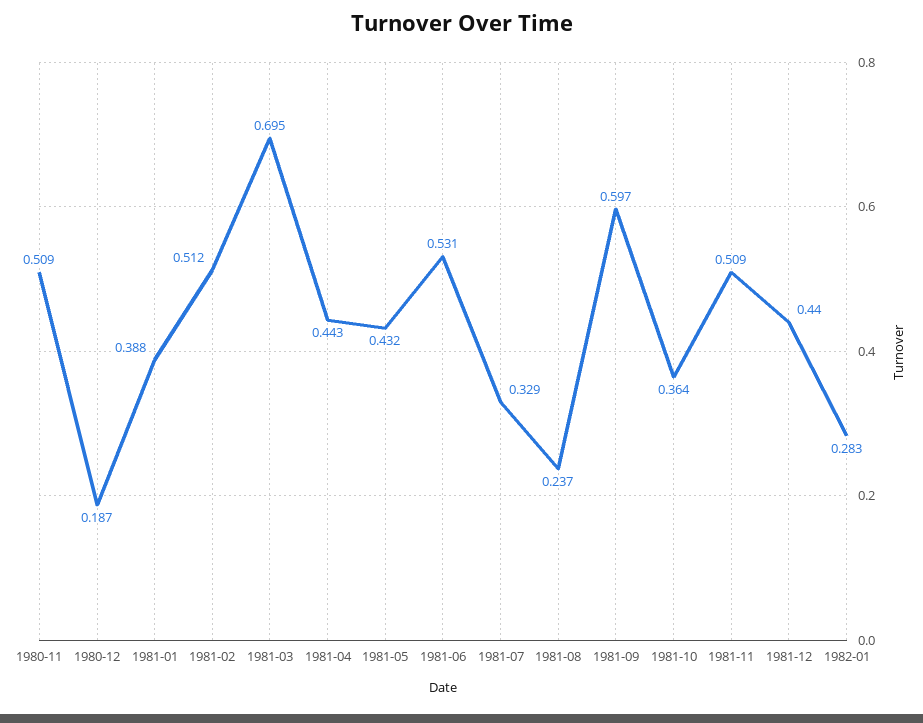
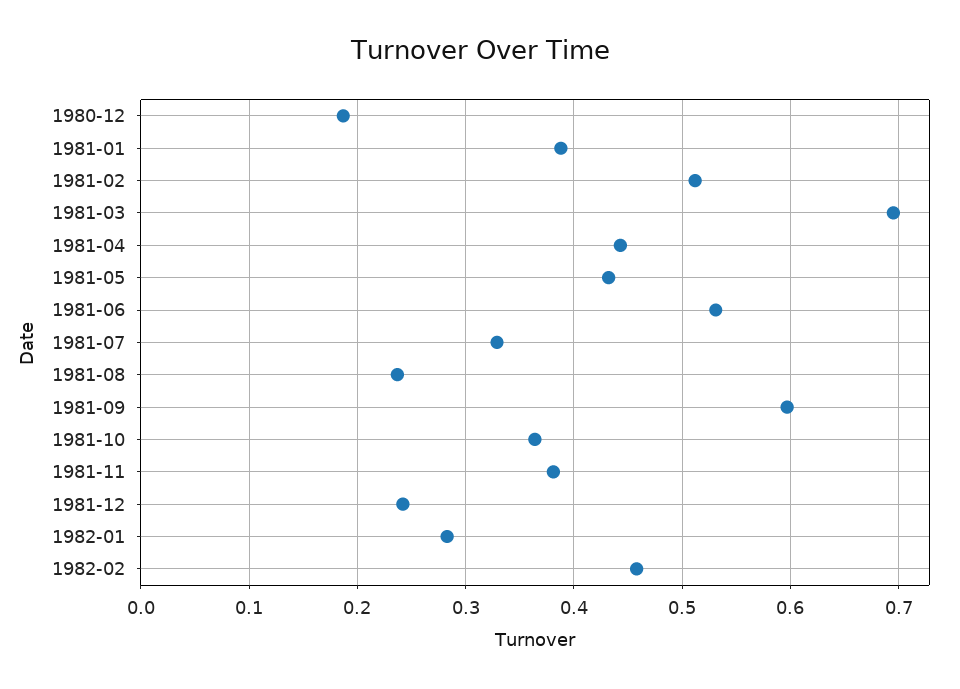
1980-11: 0.509 -> none
1981-11: 0.509 -> 0.38
1981-12: 0.44 -> 0.24
1982-02: none -> 0.46

